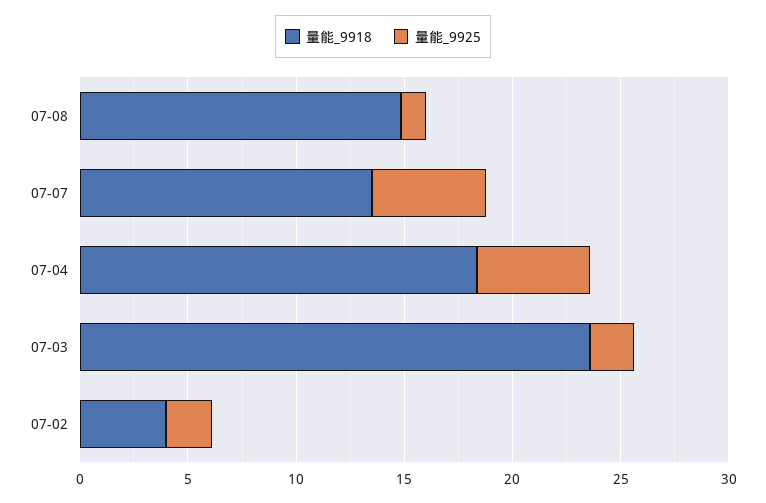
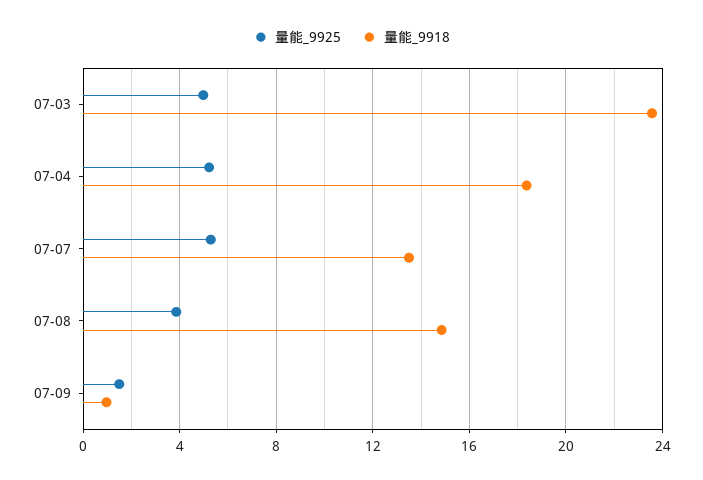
量能_9925, 07-08: 1 -> 4
量能_9925, 07-03: 2 -> 5
量能_9918, 07-02: 4 -> none
量能_9925, 07-02: 2 -> none
量能_9925, 07-09: none -> 1.5
量能_9918, 07-09: none -> 1

